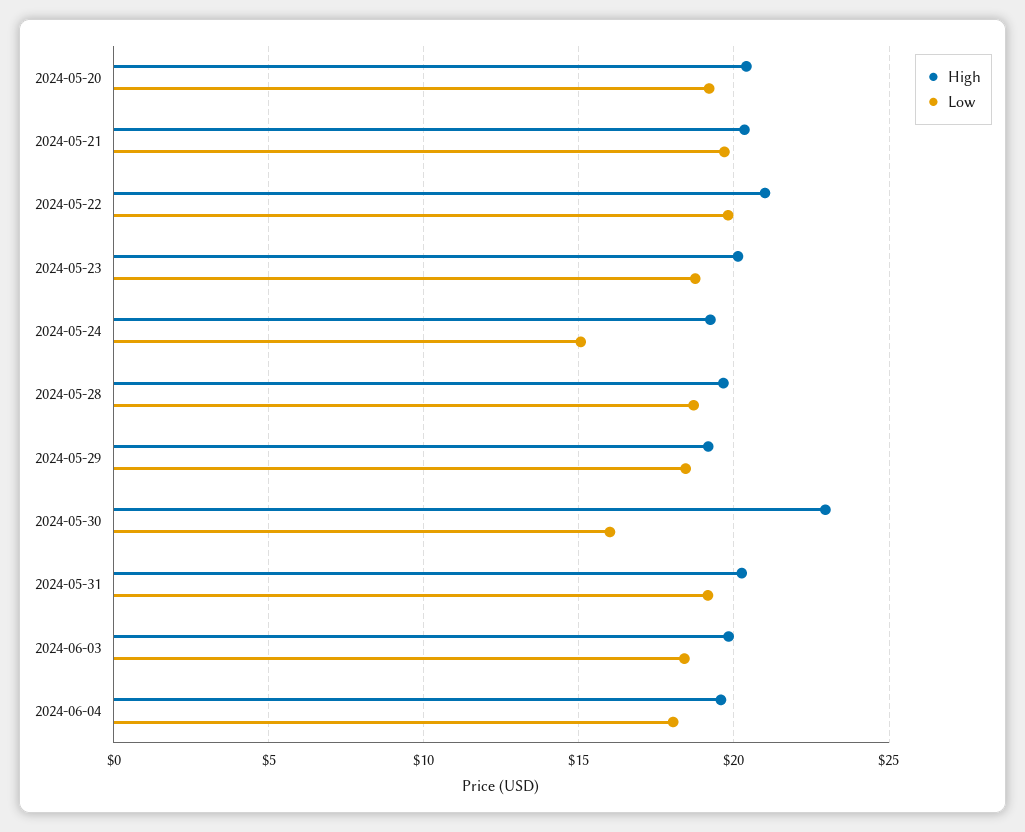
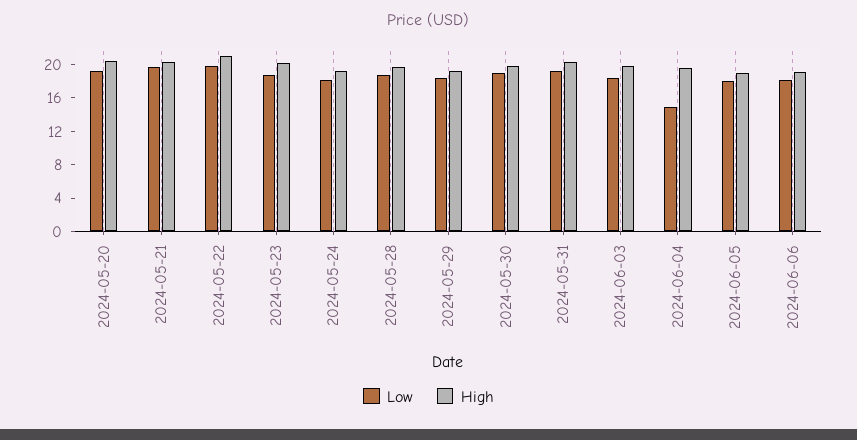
Low, 2024-05-24: 15 -> 18
High, 2024-05-30: 23 -> 20
Low, 2024-05-30: 16 -> 19
Low, 2024-06-04: 18 -> 15
Low, 2024-06-05: none -> 18
High, 2024-06-05: none -> 19
Low, 2024-06-06: none -> 18
High, 2024-06-06: none -> 19

